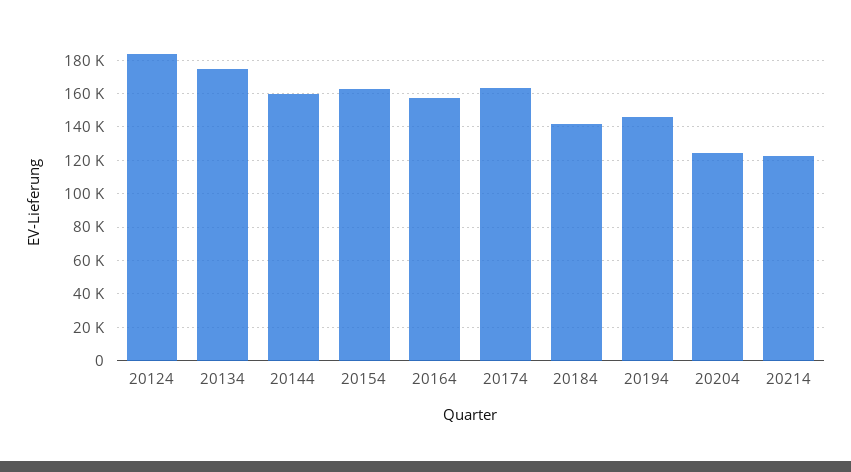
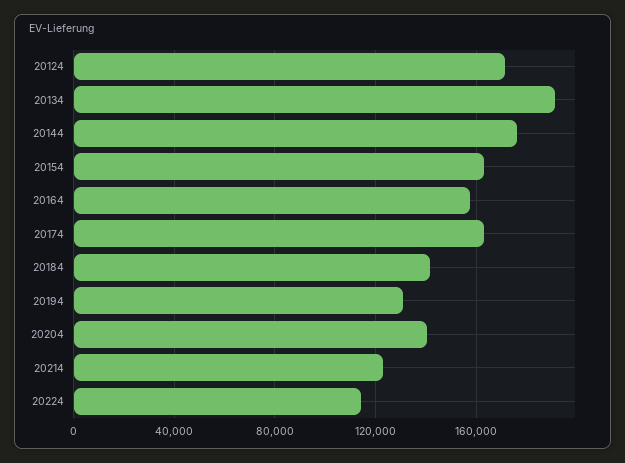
20124: 185000 -> 170000
20134: 175000 -> 190000
20144: 160000 -> 175000
20194: 145000 -> 130000
20204: 125000 -> 140000
20224: none -> 115000

